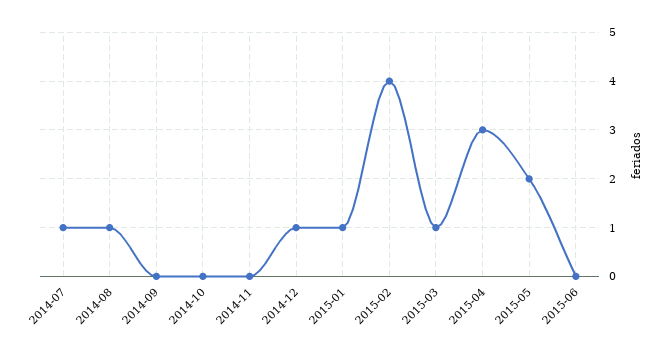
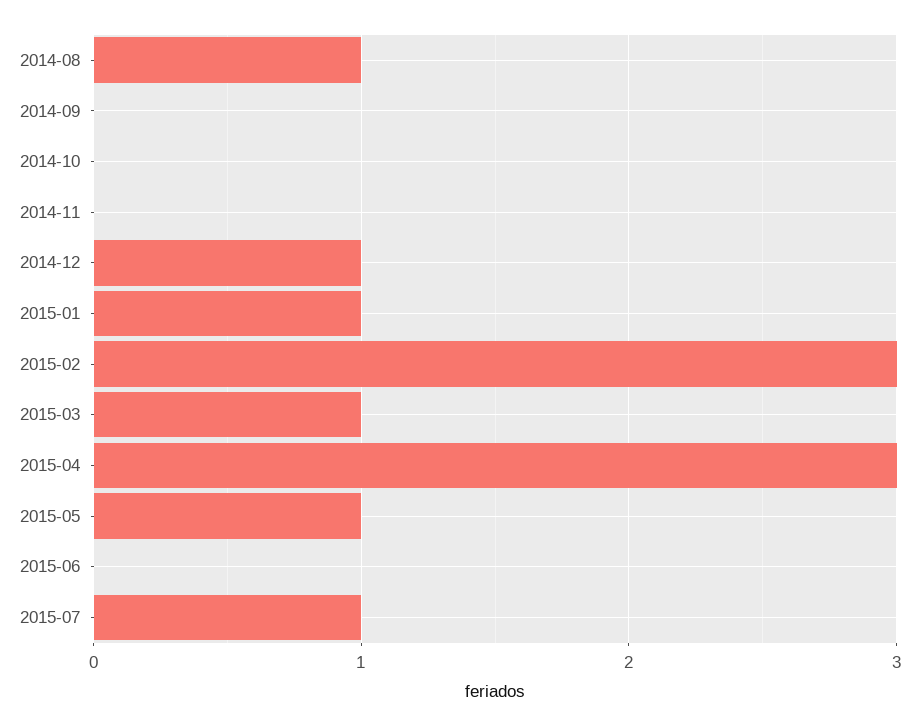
2014-07: 1 -> none
2015-02: 4 -> 3
2015-05: 2 -> 1
2015-07: none -> 1

